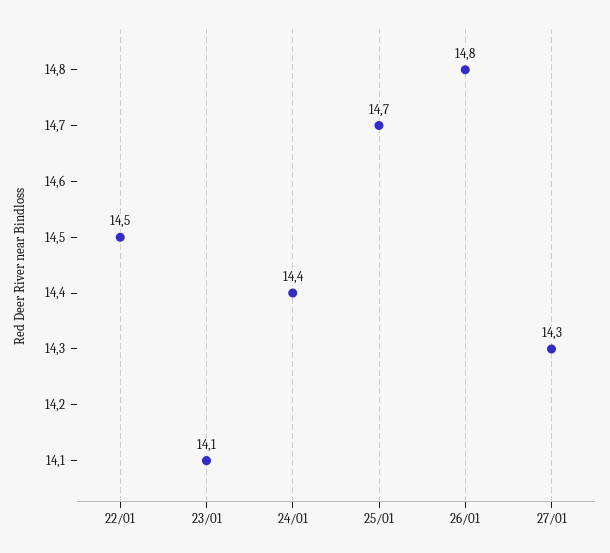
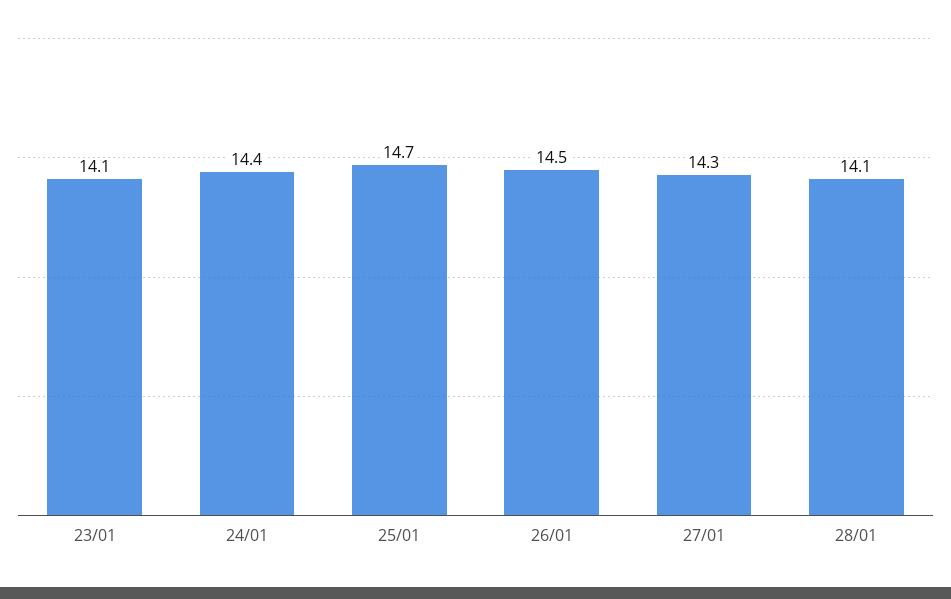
22/01: 14.5 -> none
26/01: 14.8 -> 14.5
28/01: none -> 14.1

